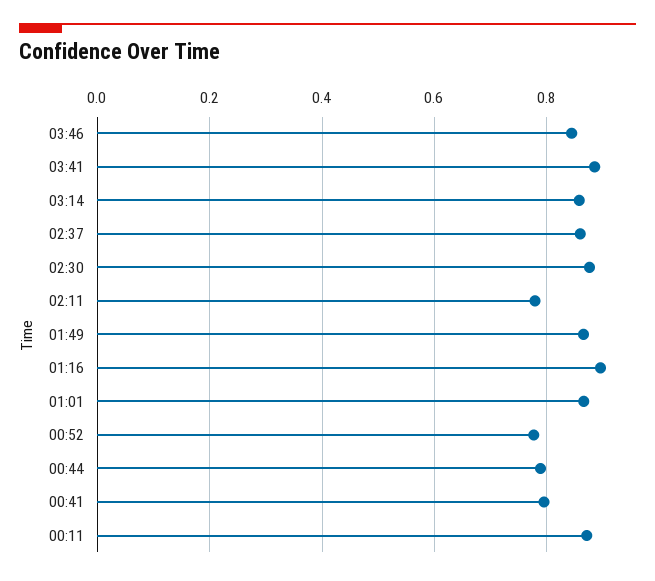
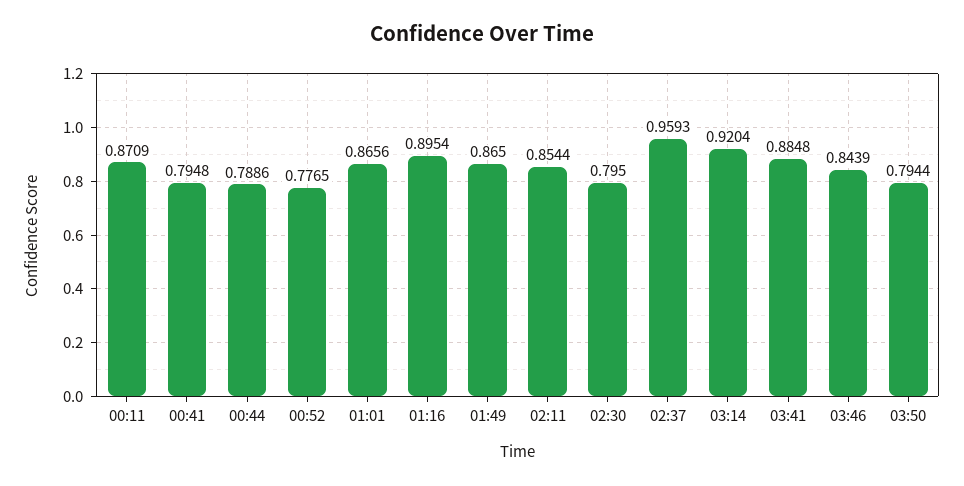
03:14: 0.86 -> 0.9204
02:37: 0.86 -> 0.9593
02:30: 0.88 -> 0.795
02:11: 0.78 -> 0.8544
03:50: none -> 0.7944

